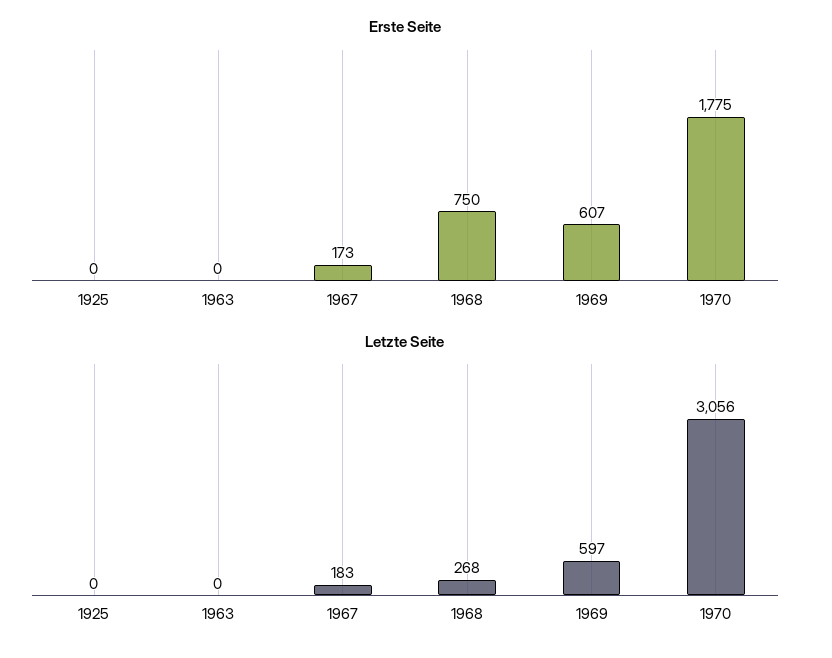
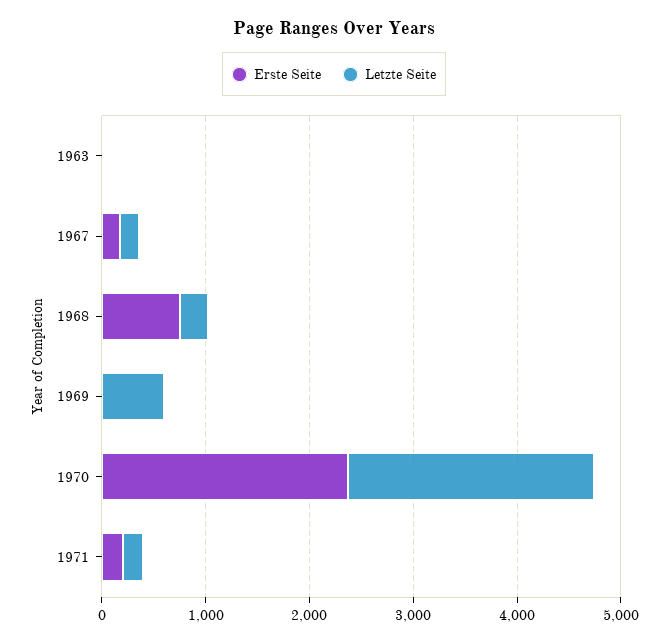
Erste Seite, 1925: 0 -> none
Erste Seite, 1969: 607 -> 0
Erste Seite, 1970: 1775 -> 2400
Letzte Seite, 1925: 0 -> none
Letzte Seite, 1970: 3056 -> 2400
Erste Seite, 1971: none -> 200
Letzte Seite, 1971: none -> 200

